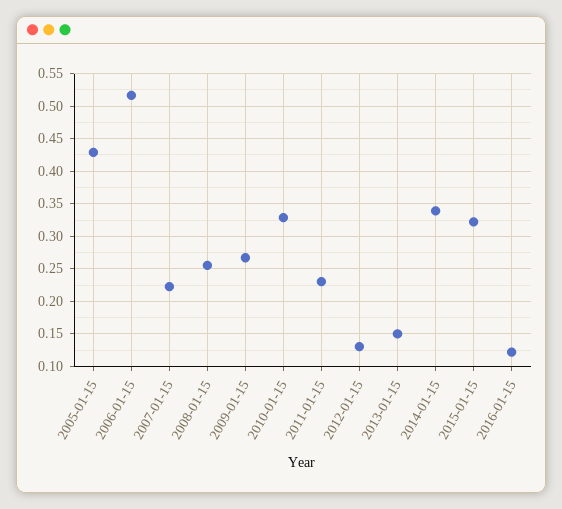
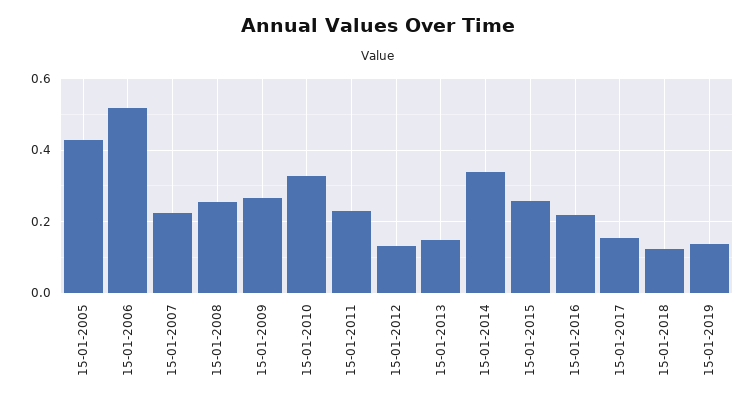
2015-01-15: 0.32 -> 0.26
2016-01-15: 0.12 -> 0.22
15-01-2017: none -> 0.16
15-01-2018: none -> 0.12
15-01-2019: none -> 0.14

